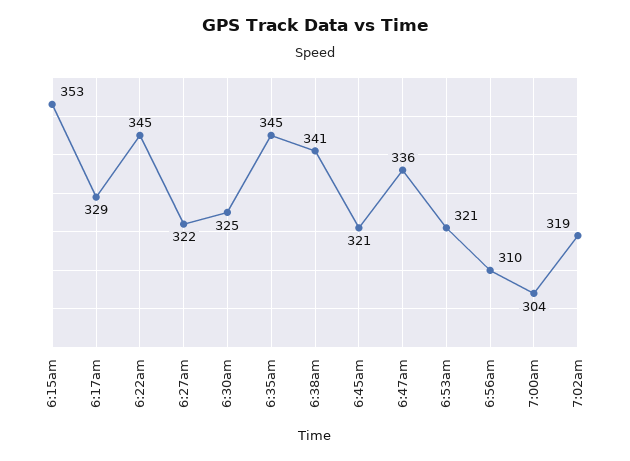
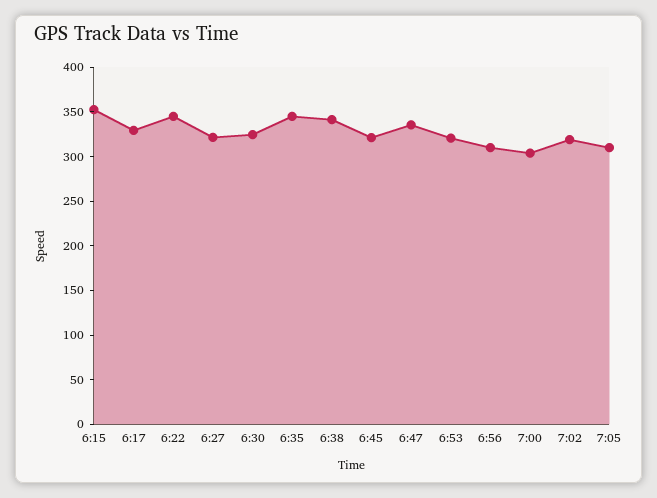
7:05: none -> 310

